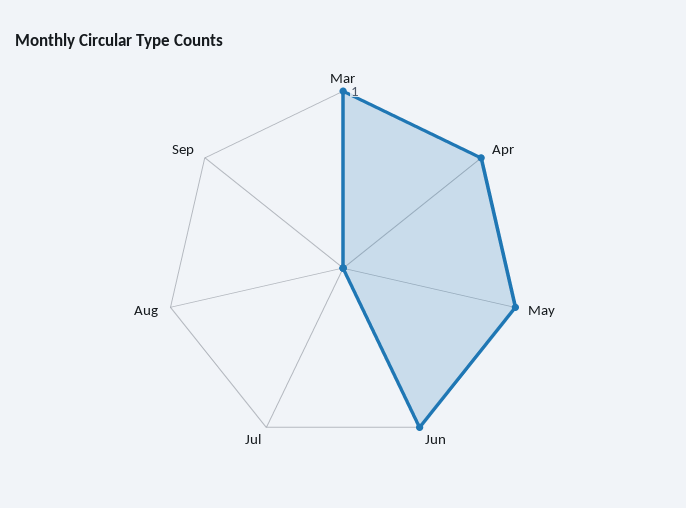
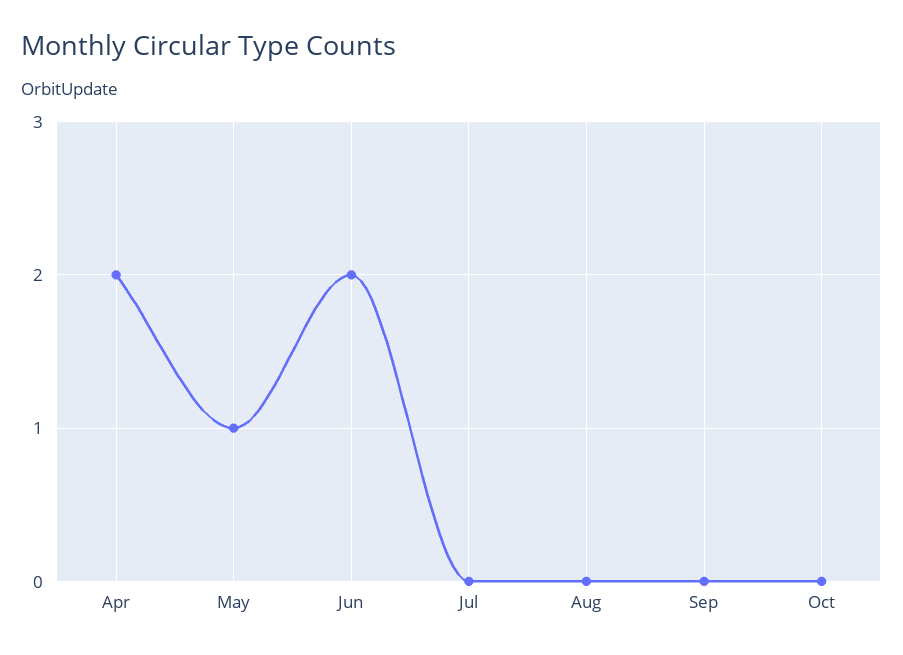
Mar: 1 -> none
Apr: 1 -> 2
Jun: 1 -> 2
Oct: none -> 0

